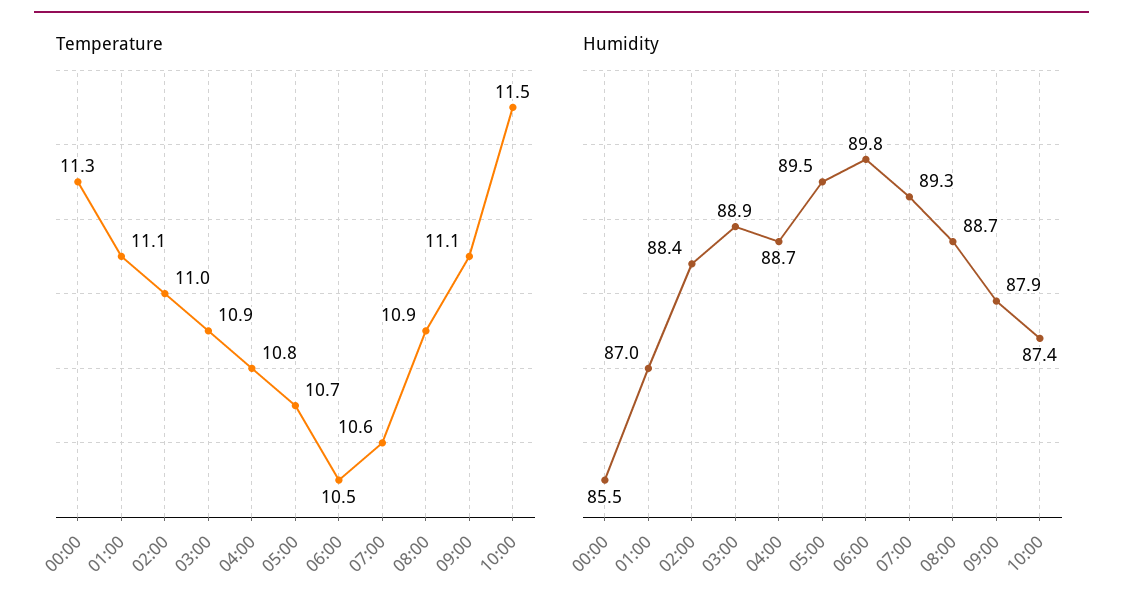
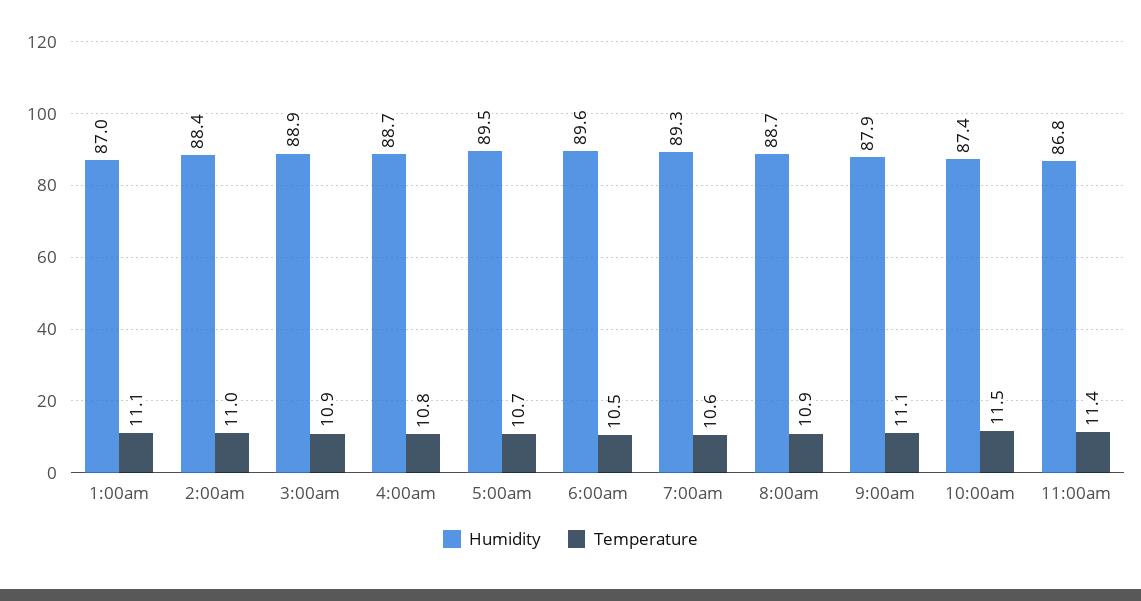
Temperature, 00:00: 11.3 -> none
Humidity, 00:00: 85.5 -> none
Humidity, 06:00: 89.8 -> 89.6
Humidity, 11:00am: none -> 86.8
Temperature, 11:00am: none -> 11.4

